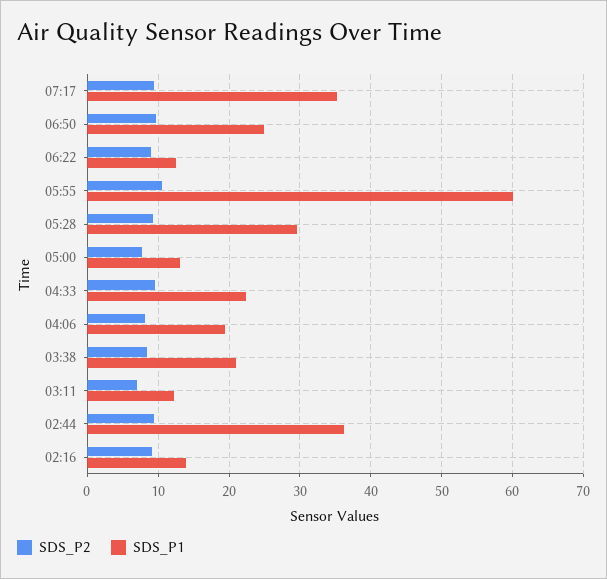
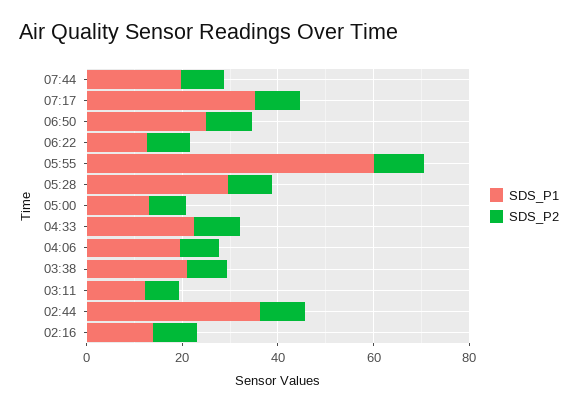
SDS_P1, 07:44: none -> 20
SDS_P2, 07:44: none -> 10

